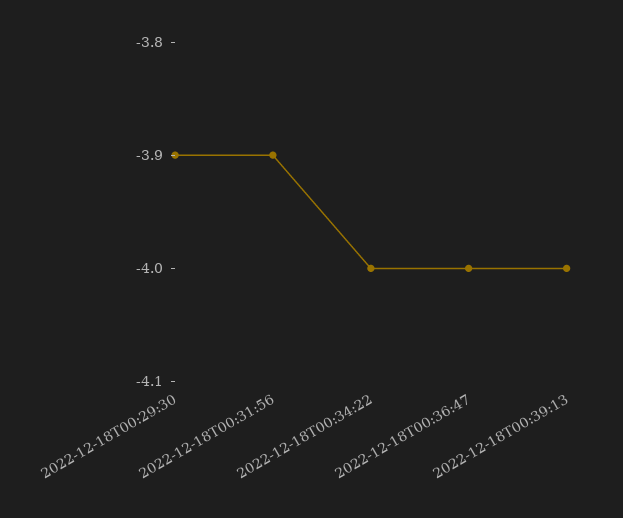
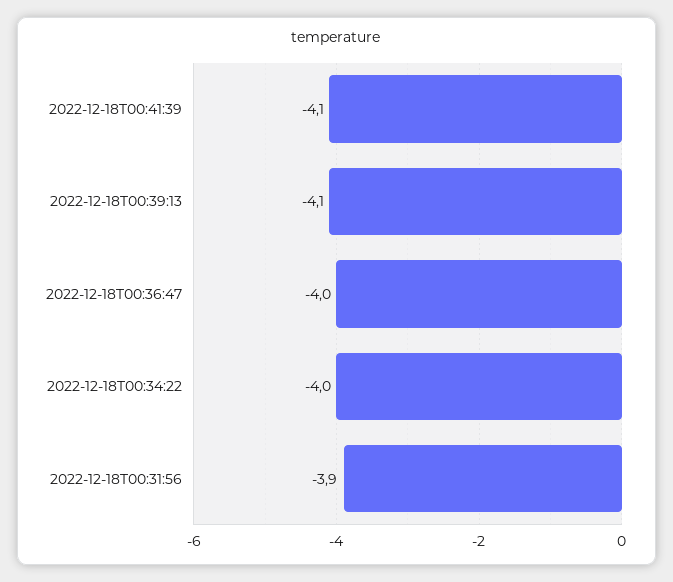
2022-12-18T00:29:30: -3.9 -> none
2022-12-18T00:39:13: -4 -> -4.1
2022-12-18T00:41:39: none -> -4.1

